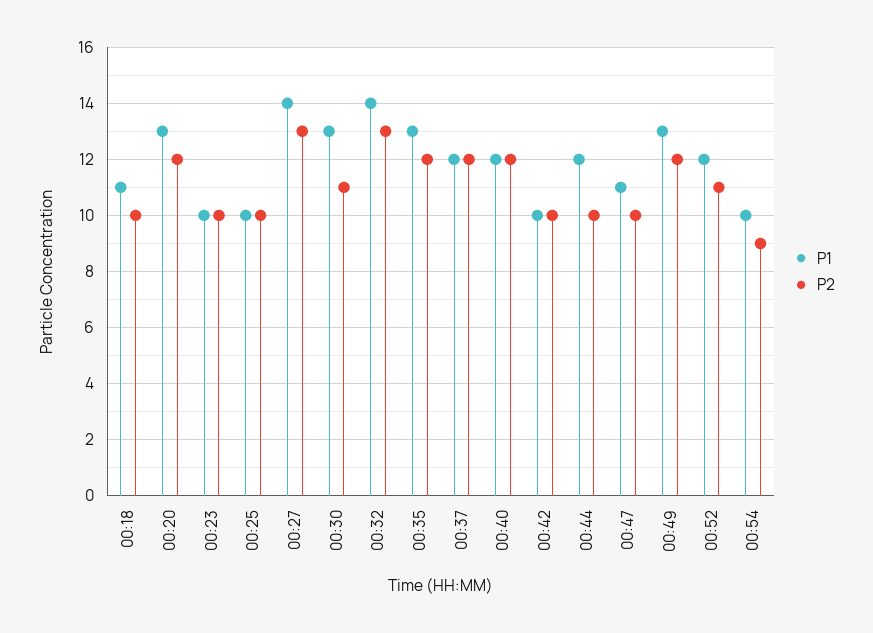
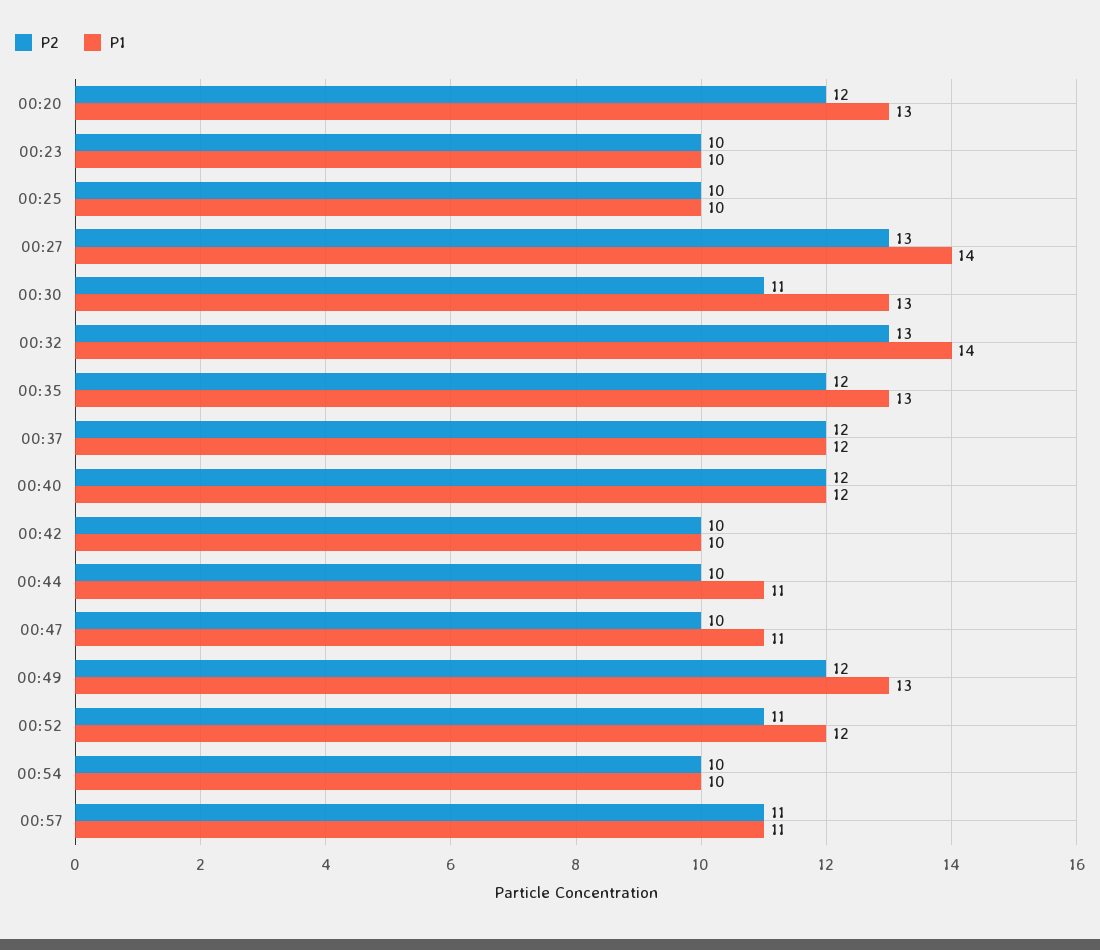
P1, 00:18: 11 -> none
P2, 00:18: 10 -> none
P1, 00:44: 12 -> 11
P2, 00:54: 9 -> 10
P2, 00:57: none -> 11
P1, 00:57: none -> 11

